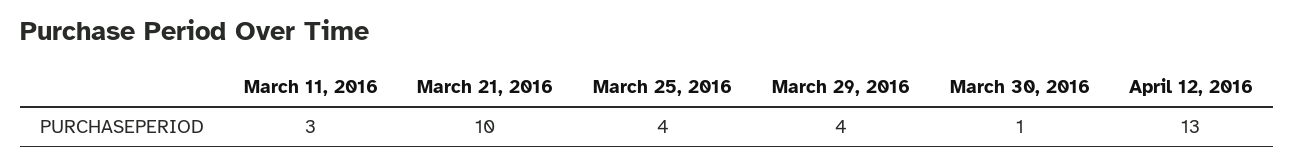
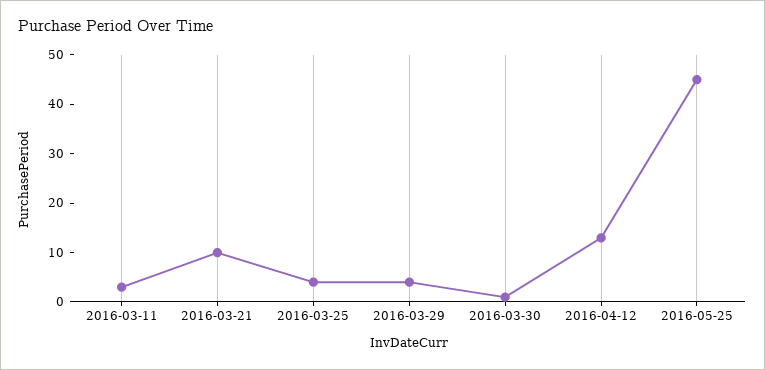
2016-05-25: none -> 45

